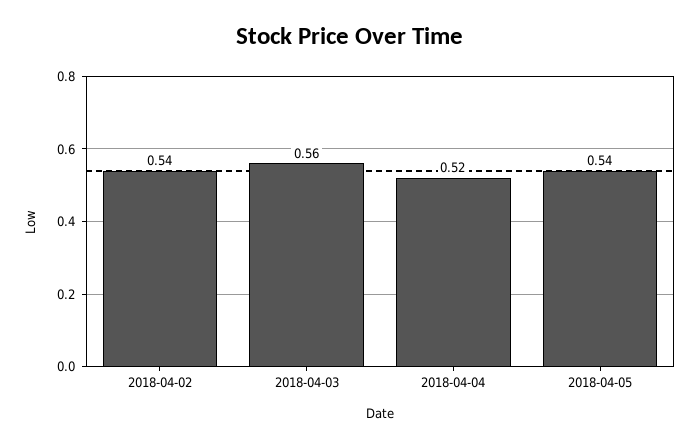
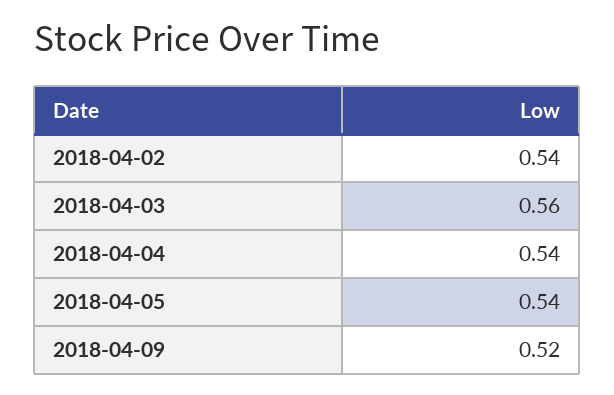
2018-04-04: 0.52 -> 0.54
2018-04-09: none -> 0.52

